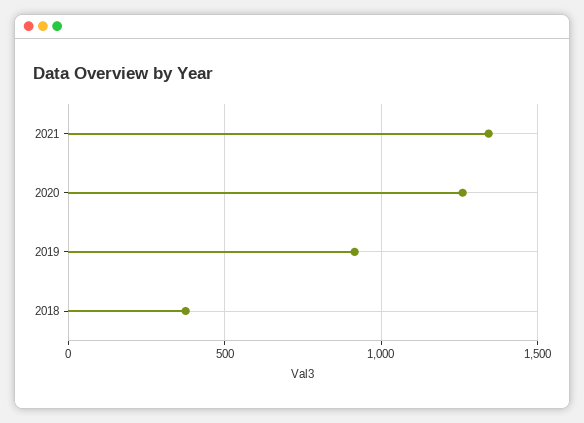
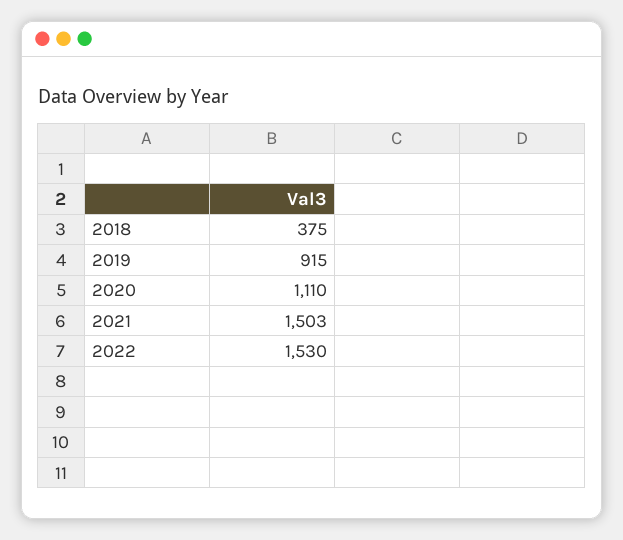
2021: 1350 -> 1503
2020: 1250 -> 1110
2022: none -> 1530

